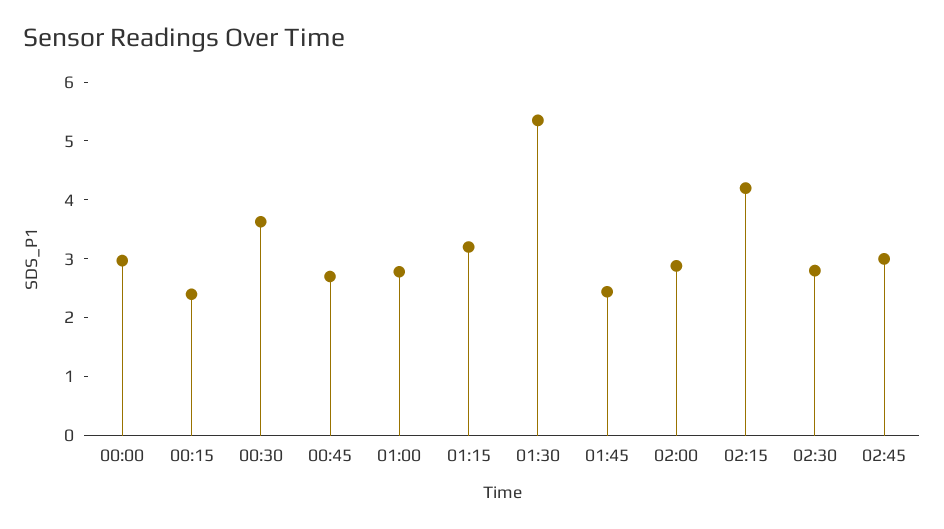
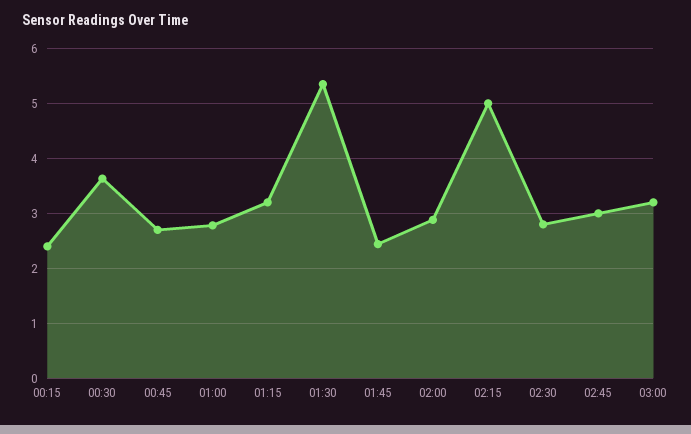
00:00: 3 -> none
02:15: 4.2 -> 5
03:00: none -> 3.2

